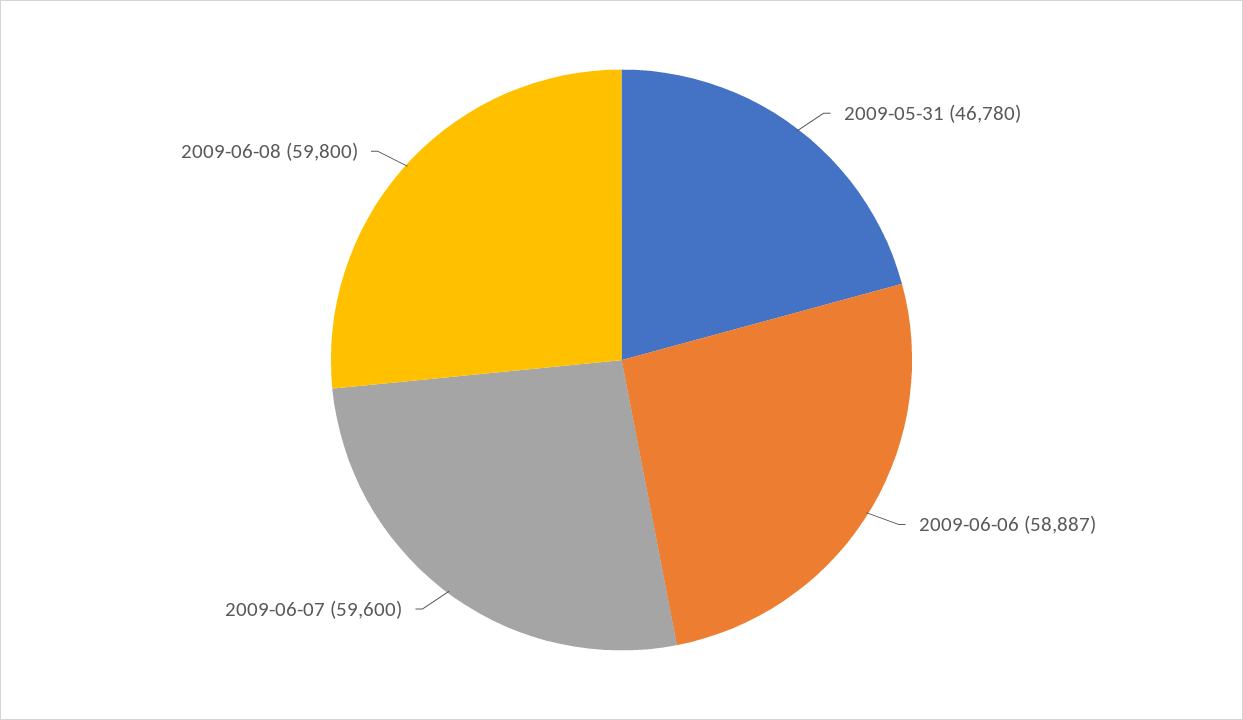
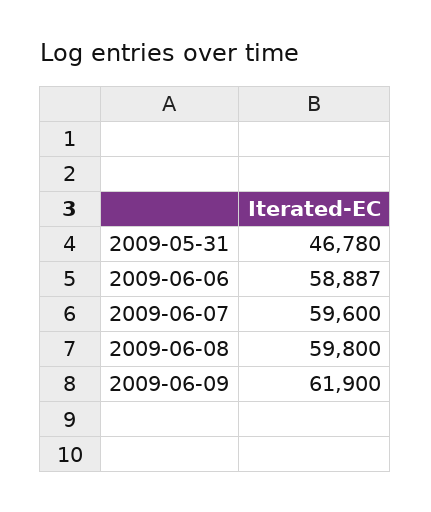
2009-06-09: none -> 61900

